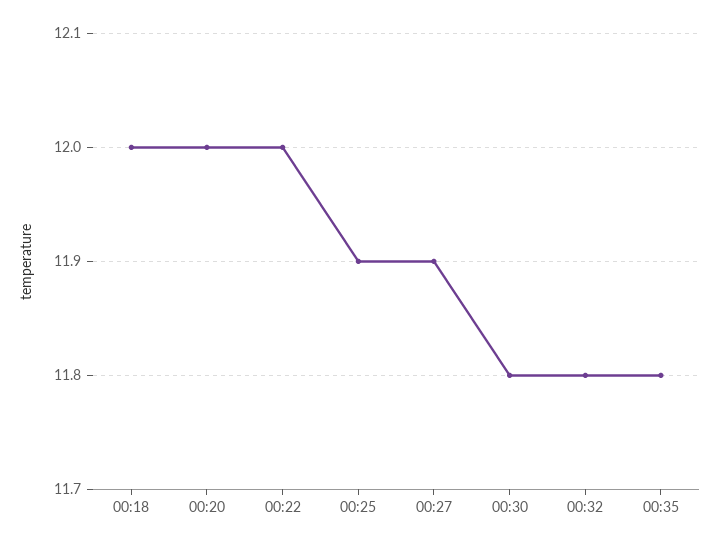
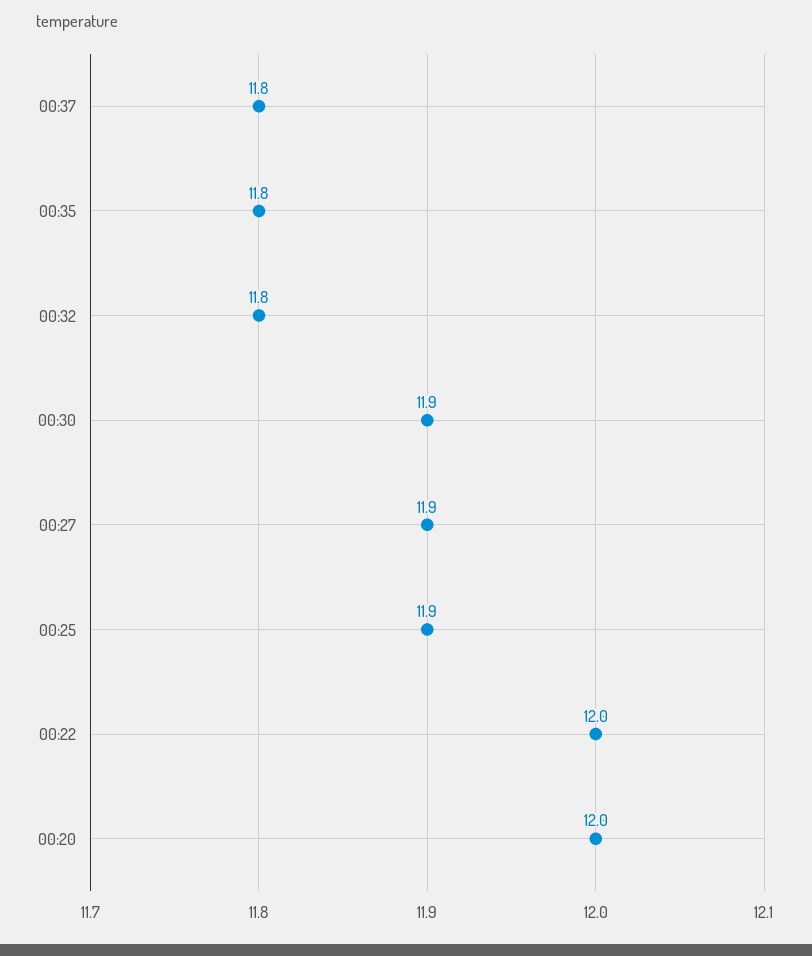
00:18: 12 -> none
00:30: 11.8 -> 11.9
00:37: none -> 11.8

